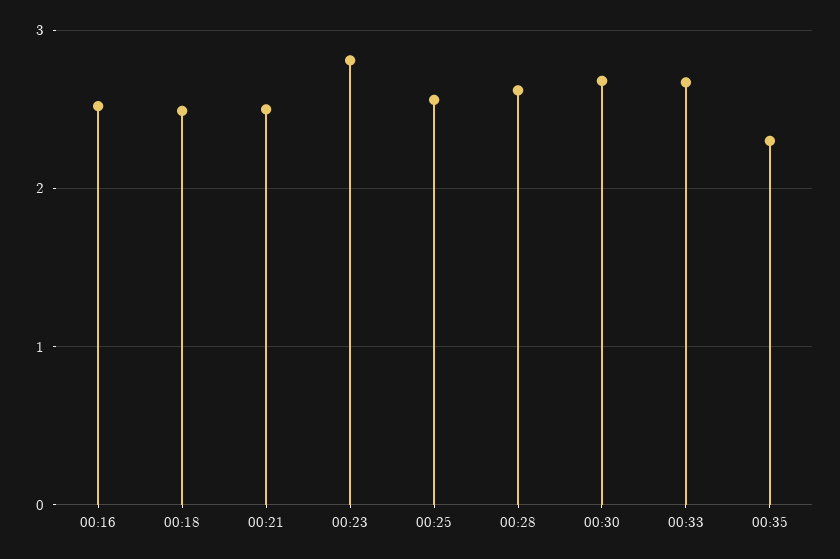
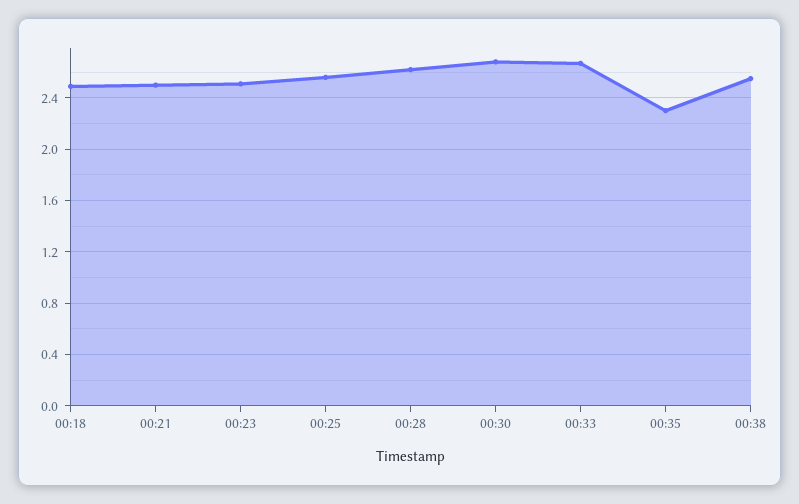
00:16: 2.5 -> none
00:23: 2.8 -> 2.5
00:38: none -> 2.55

